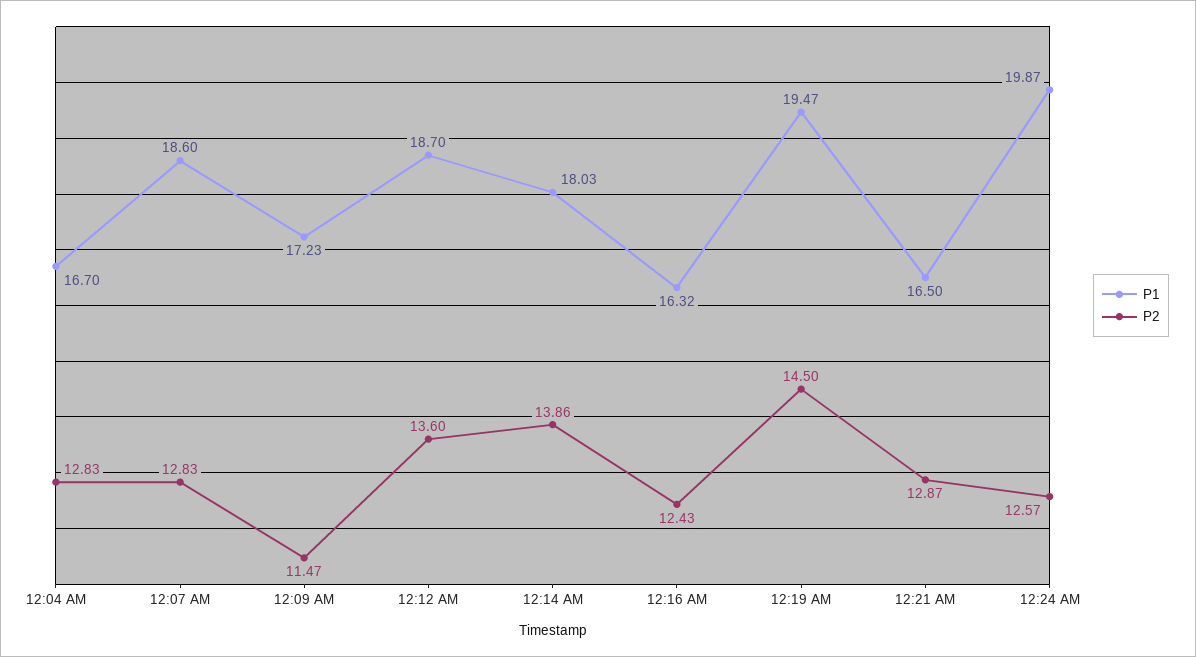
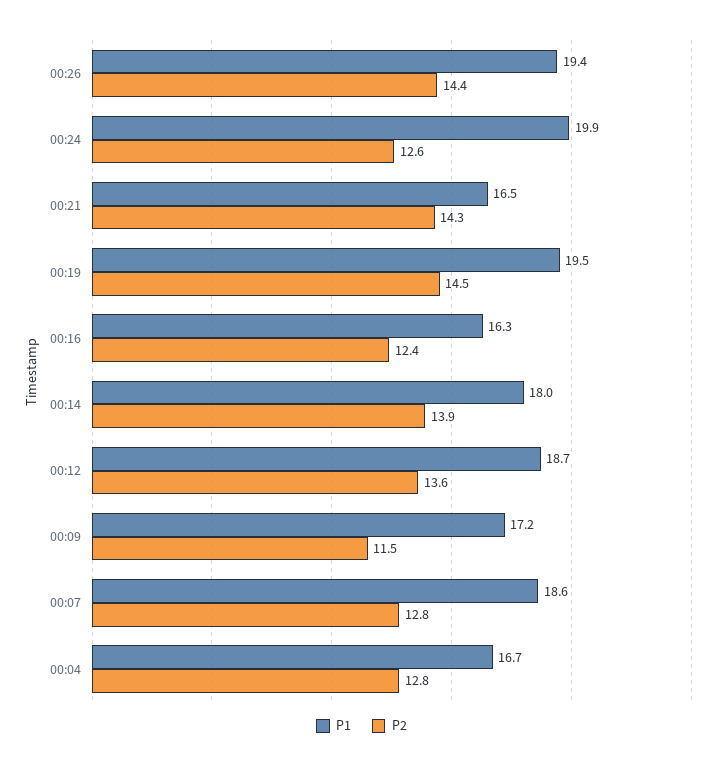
P2, 12:21 AM: 12.87 -> 14.3
P1, 00:26: none -> 19.4
P2, 00:26: none -> 14.4

